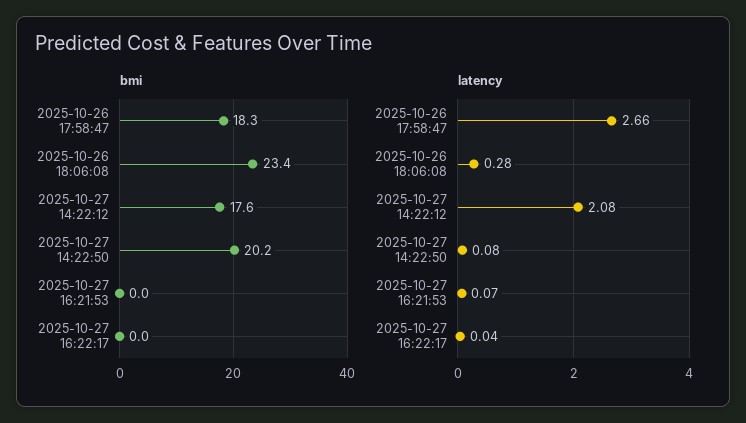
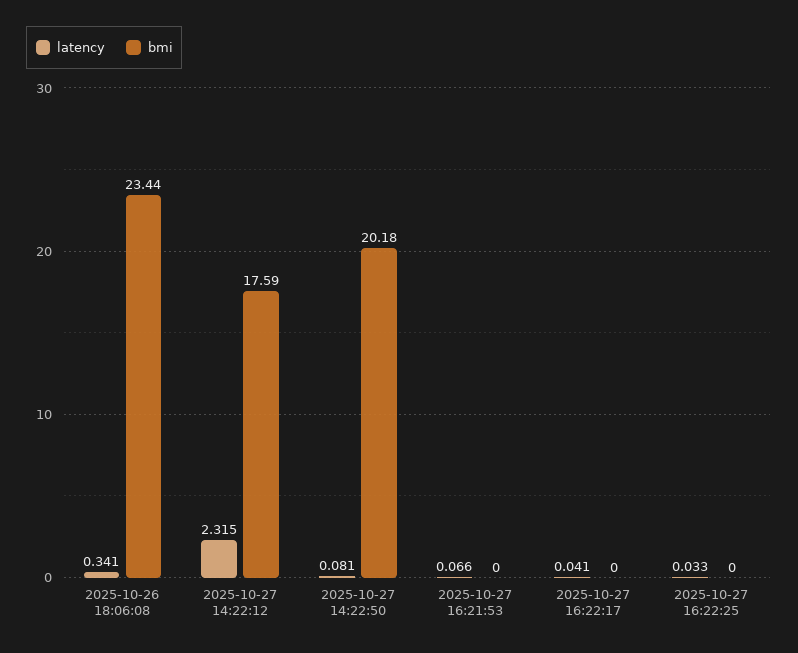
bmi, 2025-10-26 17:58:47: 18.3 -> none
latency, 2025-10-26 17:58:47: 2.66 -> none
latency, 2025-10-26 18:06:08: 0.28 -> 0.341
latency, 2025-10-27 14:22:12: 2.08 -> 2.315
latency, 2025-10-27 16:22:25: none -> 0.033
bmi, 2025-10-27 16:22:25: none -> 0

